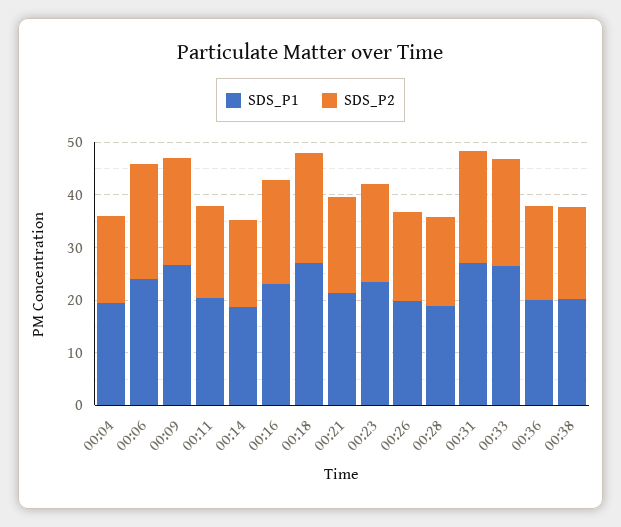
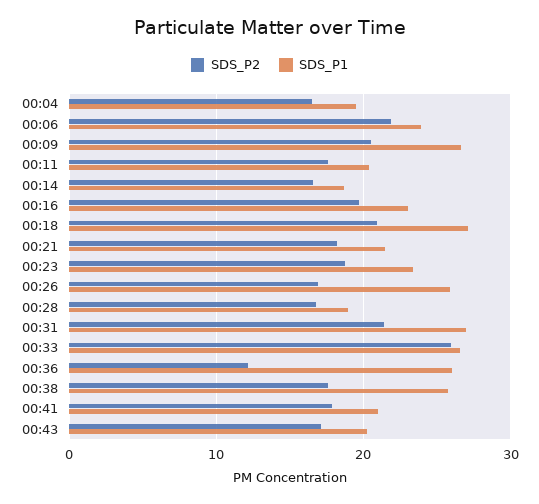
SDS_P1, 00:26: 20 -> 26
SDS_P2, 00:33: 20 -> 26
SDS_P1, 00:36: 20 -> 26
SDS_P2, 00:36: 18 -> 12
SDS_P1, 00:38: 20 -> 26
SDS_P2, 00:41: none -> 18
SDS_P1, 00:41: none -> 21
SDS_P2, 00:43: none -> 17
SDS_P1, 00:43: none -> 20

